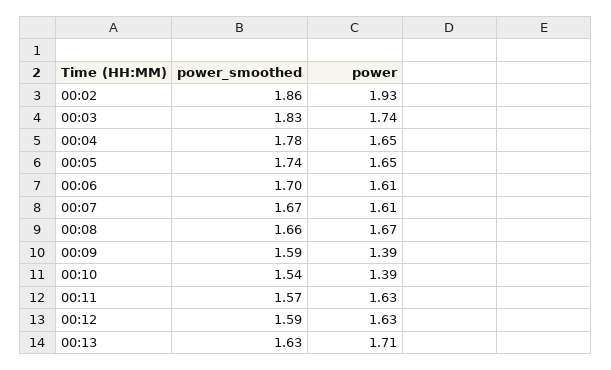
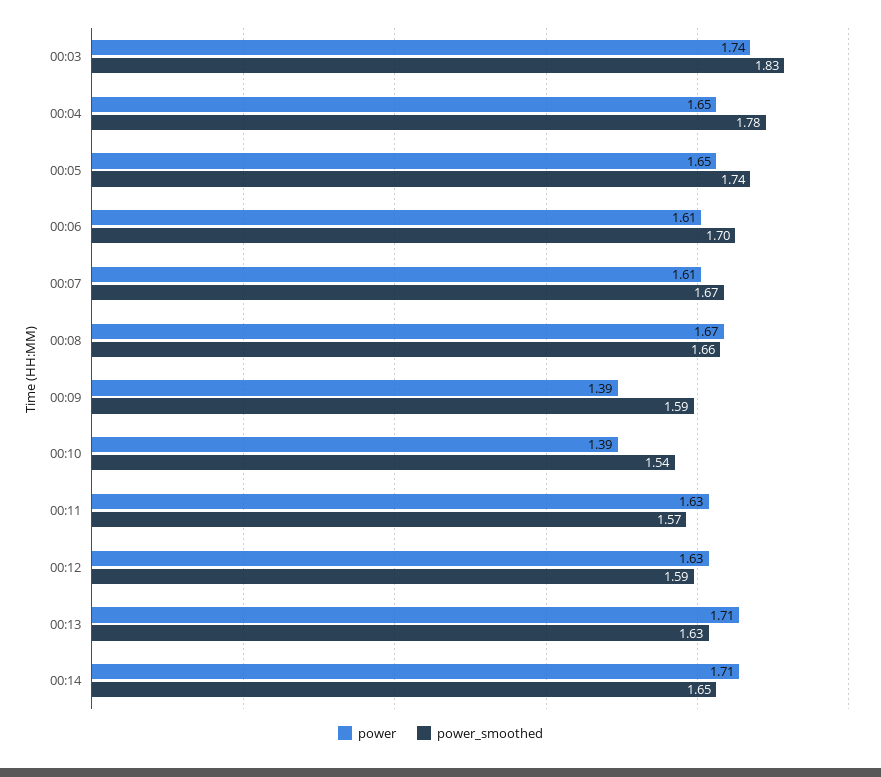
power_smoothed, 00:02: 1.86 -> none
power, 00:02: 1.93 -> none
power, 00:14: none -> 1.71
power_smoothed, 00:14: none -> 1.65

